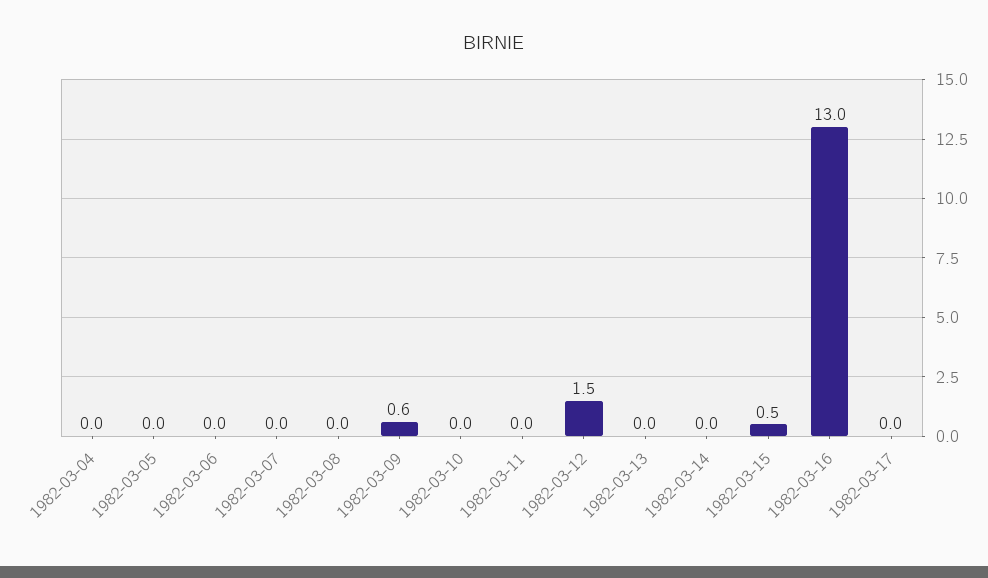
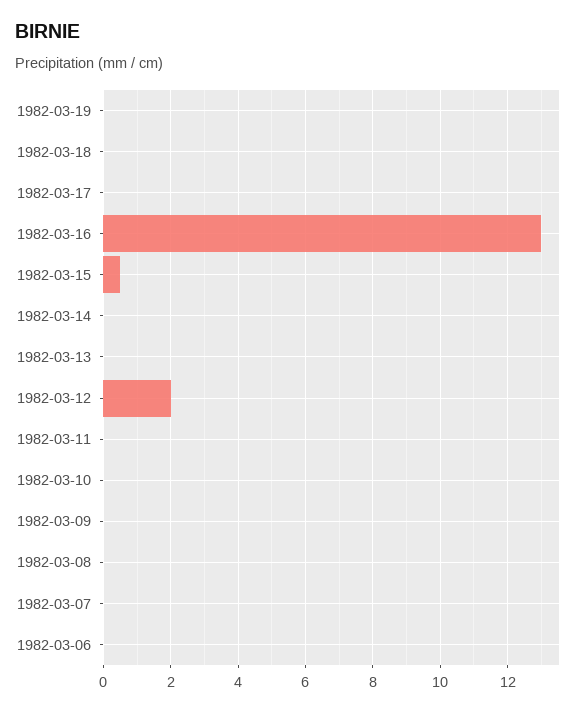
1982-03-04: 0 -> none
1982-03-05: 0 -> none
1982-03-09: 0.6 -> 0
1982-03-12: 1.5 -> 2
1982-03-19: none -> 0
1982-03-18: none -> 0

